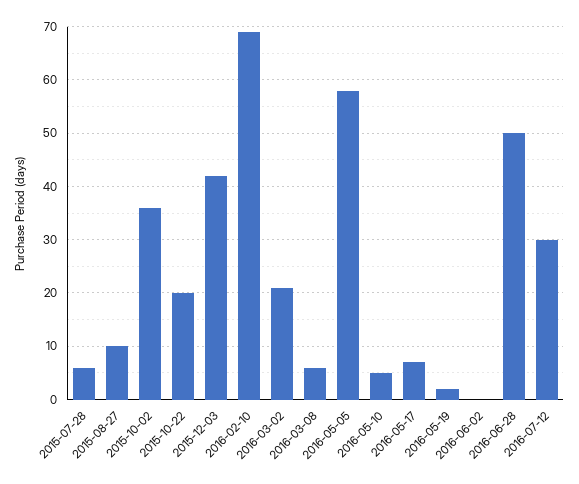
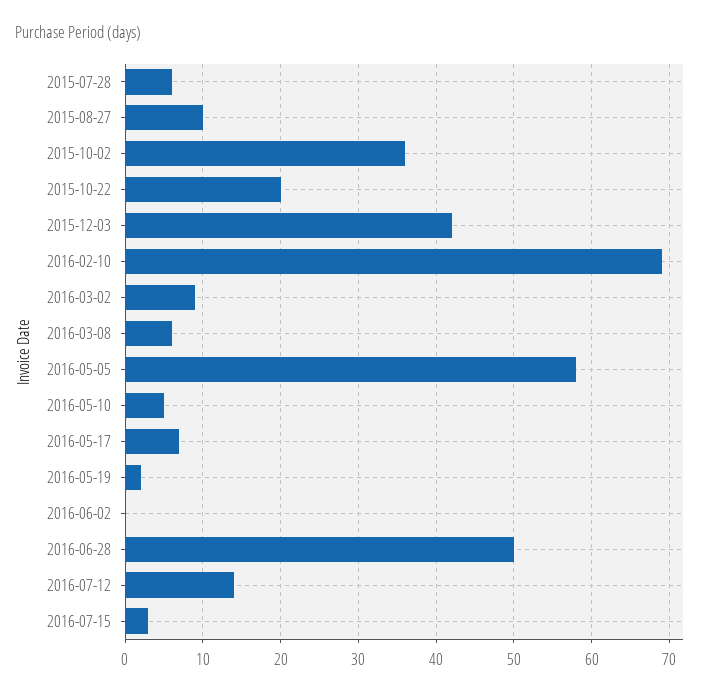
2016-03-02: 20 -> 9
2016-07-12: 30 -> 14
2016-07-15: none -> 3

